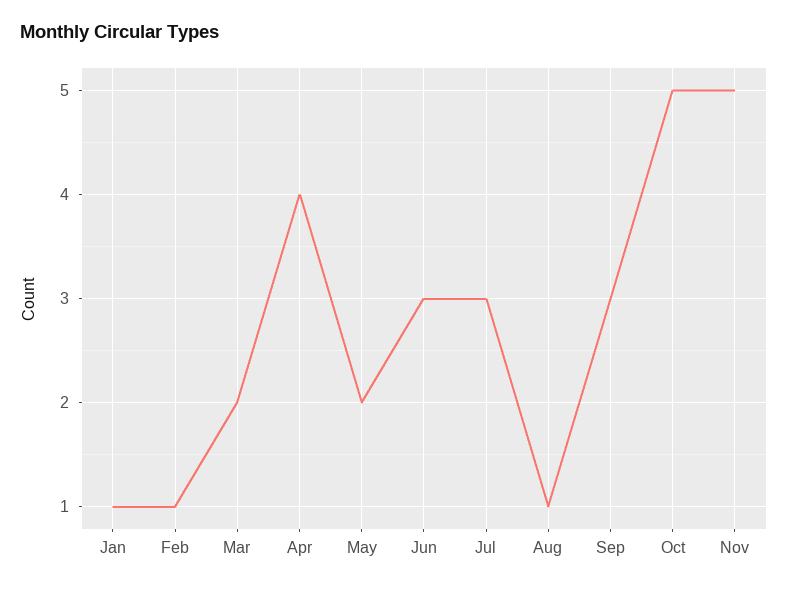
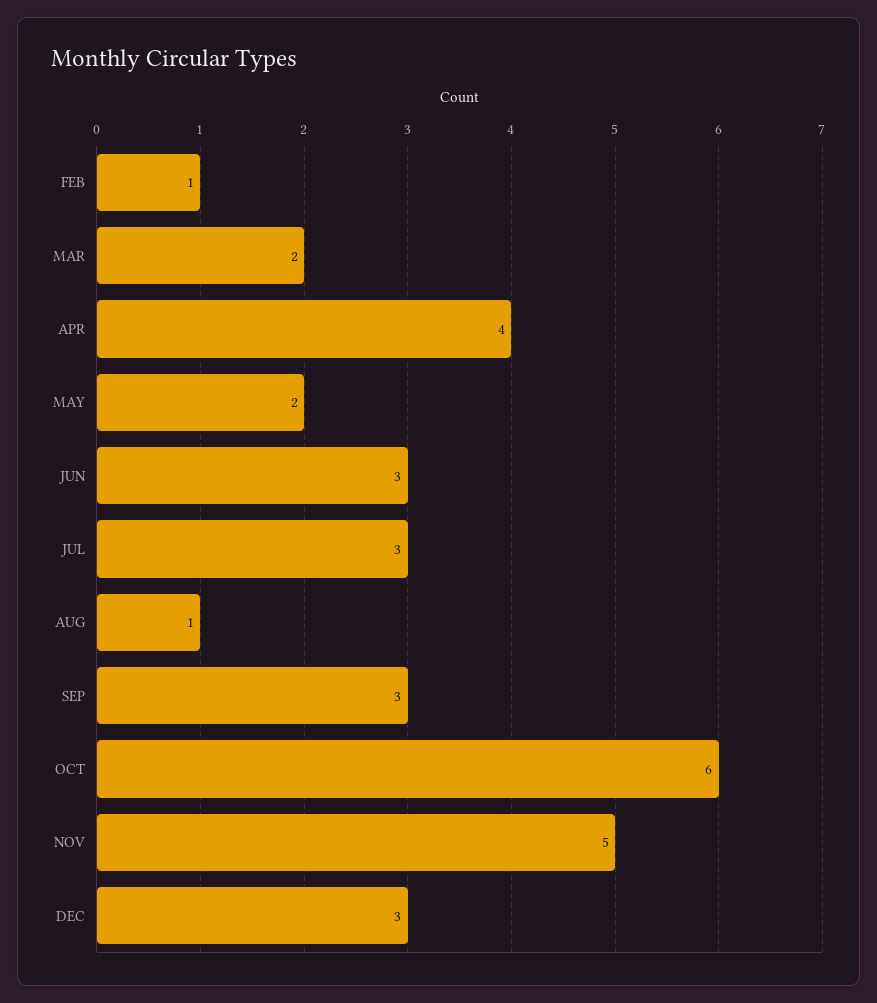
Jan: 1 -> none
Oct: 5 -> 6
DEC: none -> 3

